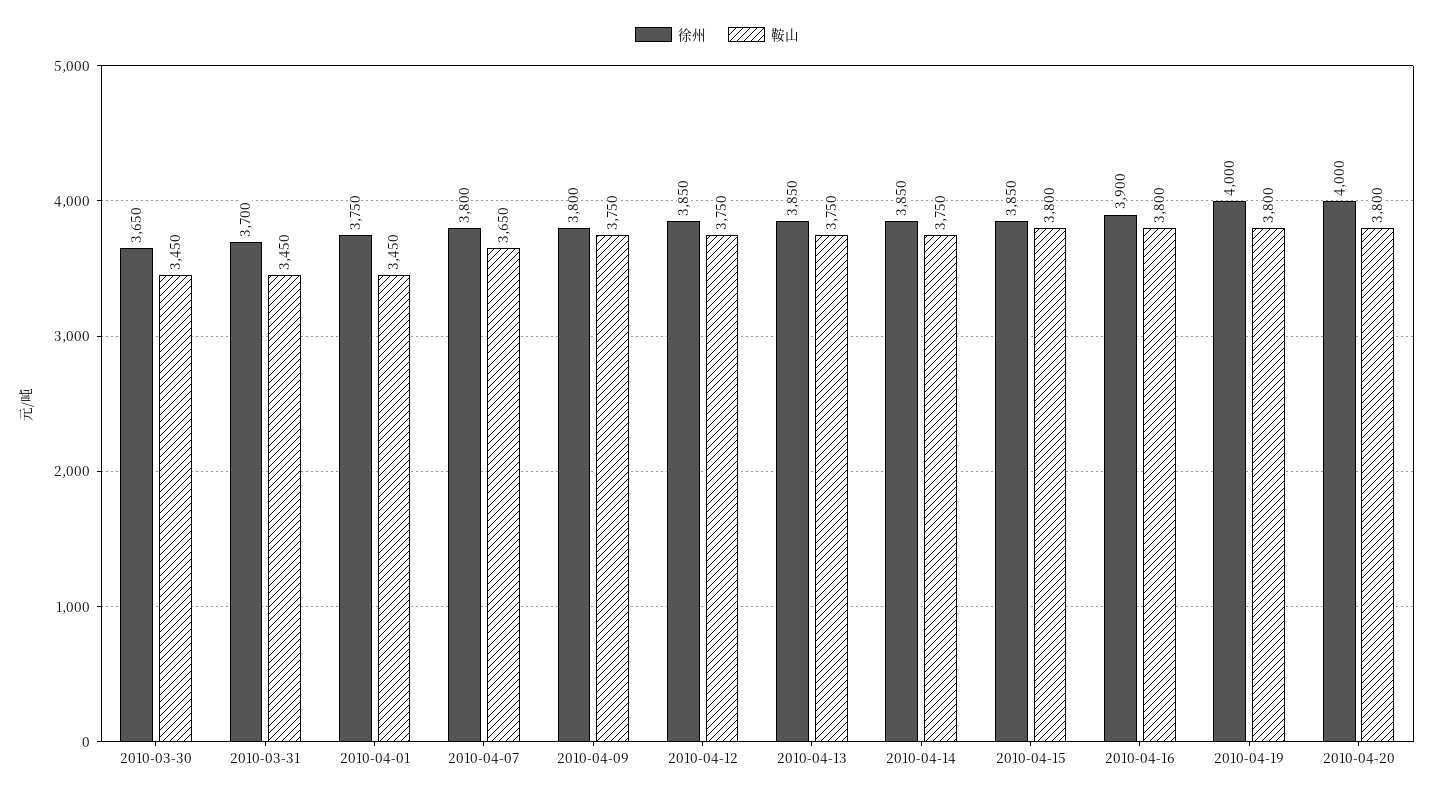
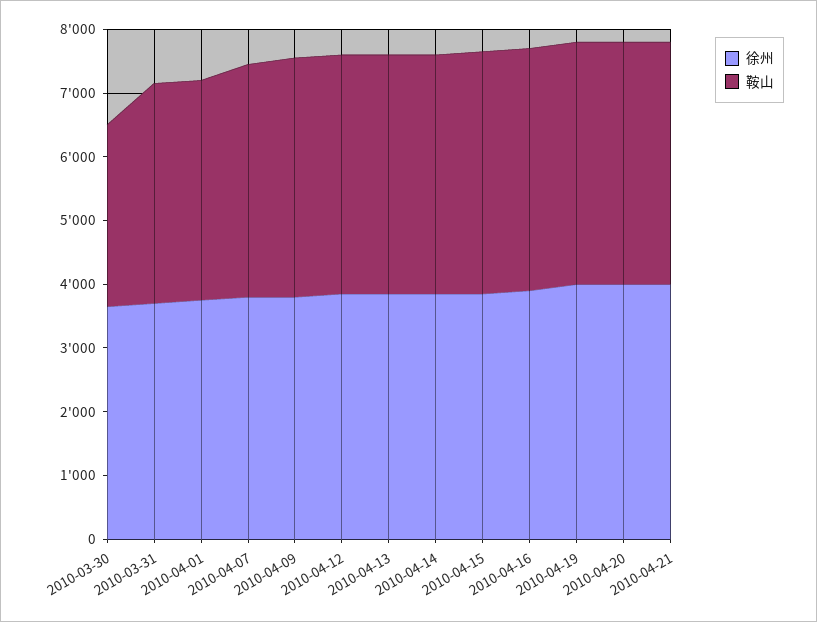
鞍山, 2010-03-30: 3450 -> 2800
徐州, 2010-04-21: none -> 4000
鞍山, 2010-04-21: none -> 3800

